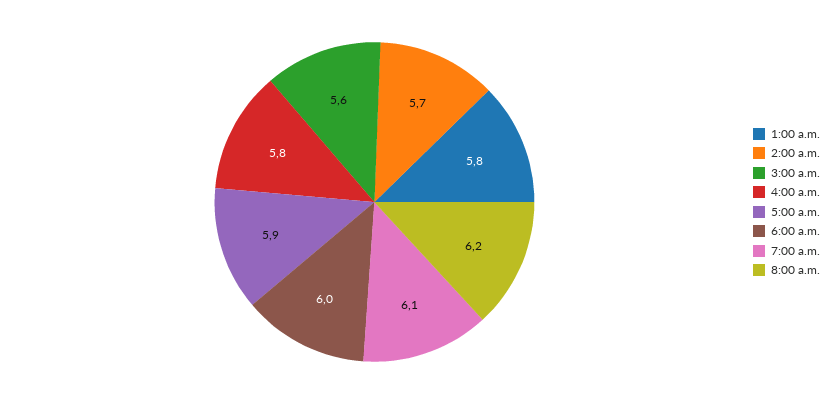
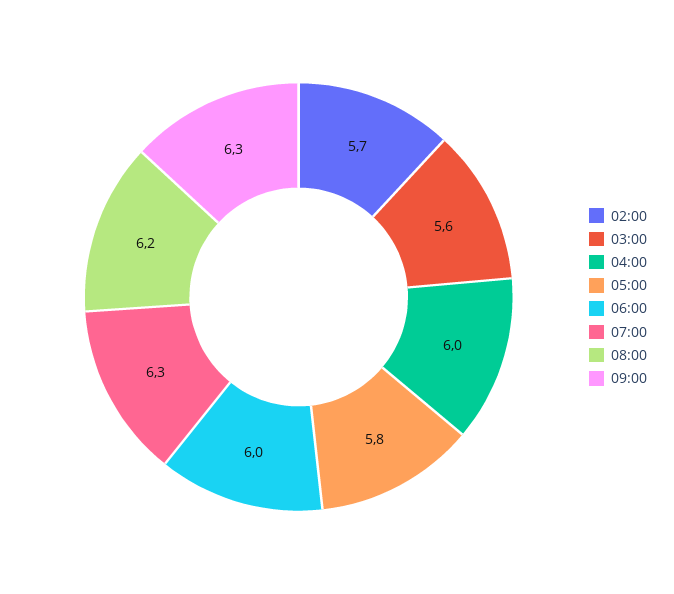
1:00 a.m.: 5.8 -> none
4:00 a.m.: 5.8 -> 6
5:00 a.m.: 5.9 -> 5.8
7:00 a.m.: 6.1 -> 6.3
09:00: none -> 6.3

